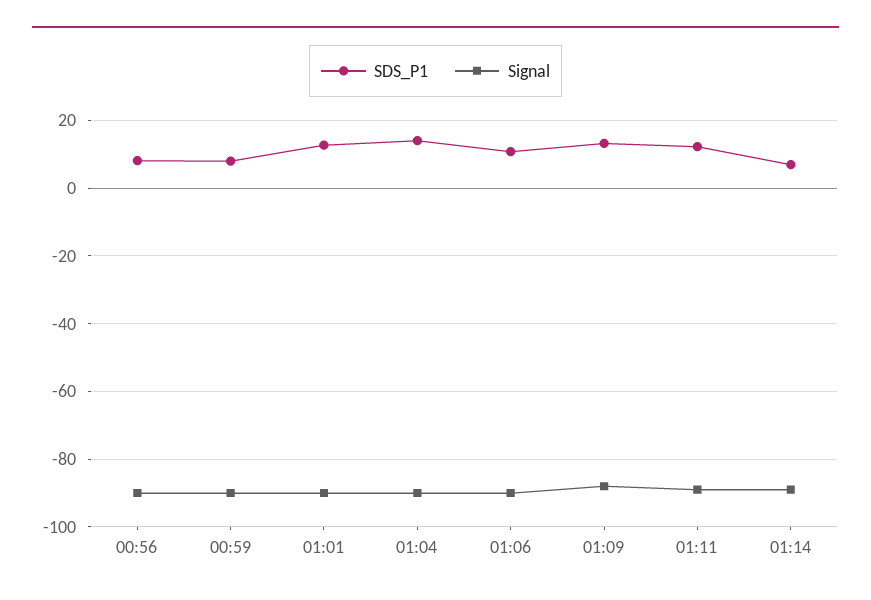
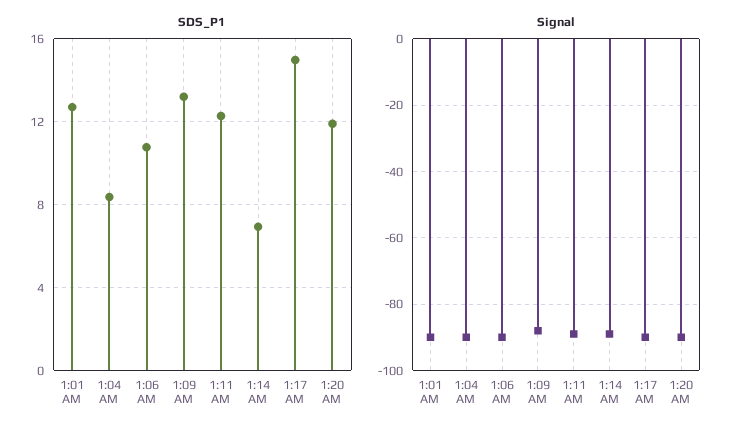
SDS_P1, 00:56: 8 -> none
Signal, 00:56: -90 -> none
SDS_P1, 00:59: 8 -> none
Signal, 00:59: -90 -> none
SDS_P1, 01:04: 14 -> 8.5
SDS_P1, 1:17 AM: none -> 15
SDS_P1, 1:20 AM: none -> 12
Signal, 1:17 AM: none -> -90
Signal, 1:20 AM: none -> -90

